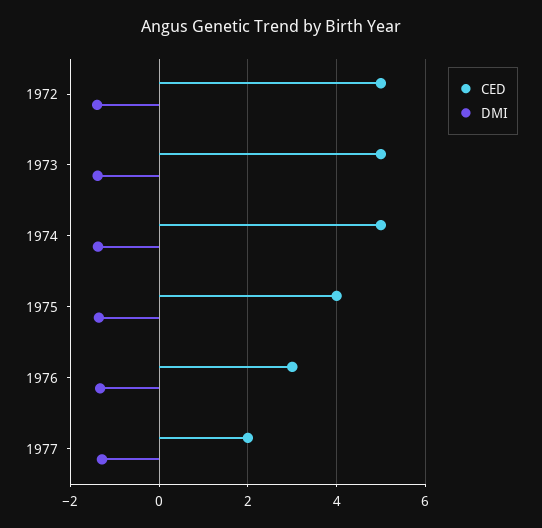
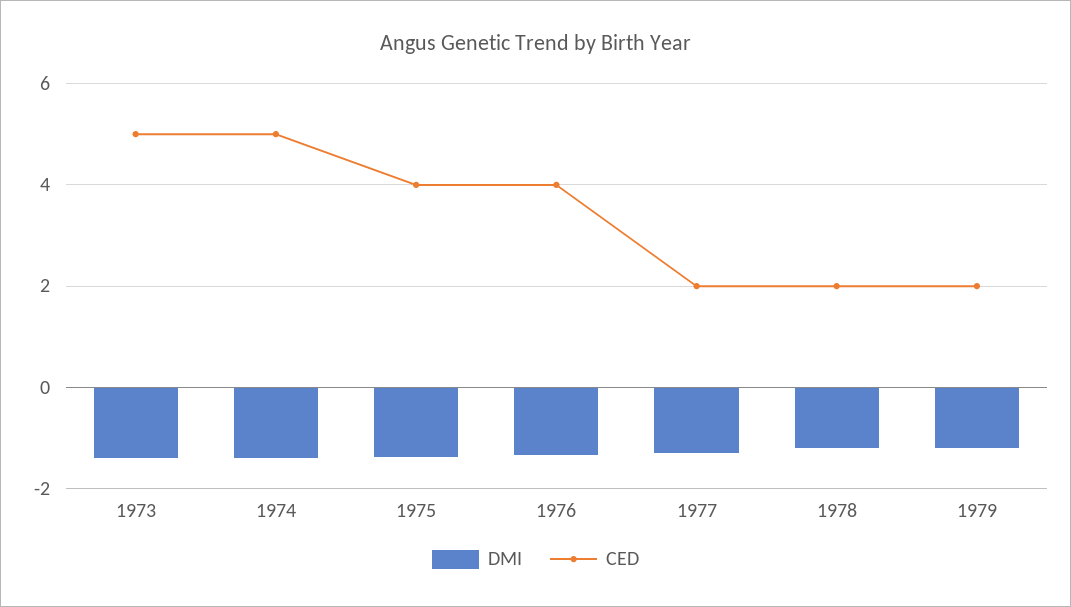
CED, 1972: 5 -> none
DMI, 1972: -1.4 -> none
CED, 1976: 3 -> 4
DMI, 1978: none -> -1.2
CED, 1978: none -> 2
DMI, 1979: none -> -1.2
CED, 1979: none -> 2

